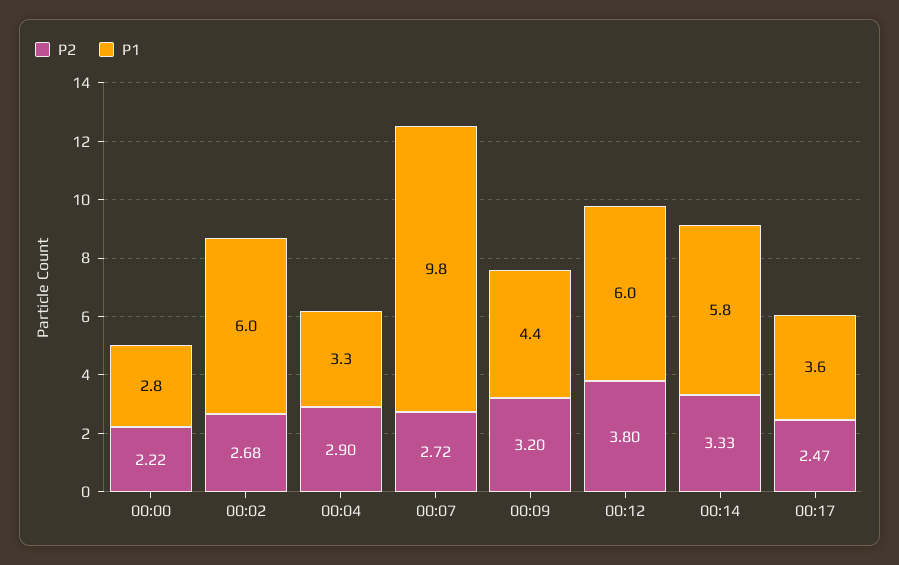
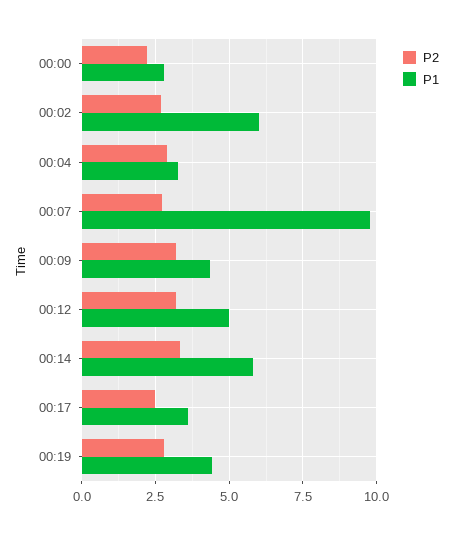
P2, 00:12: 3.8 -> 3.25
P1, 00:12: 6 -> 5
P2, 00:19: none -> 2.75
P1, 00:19: none -> 4.5

